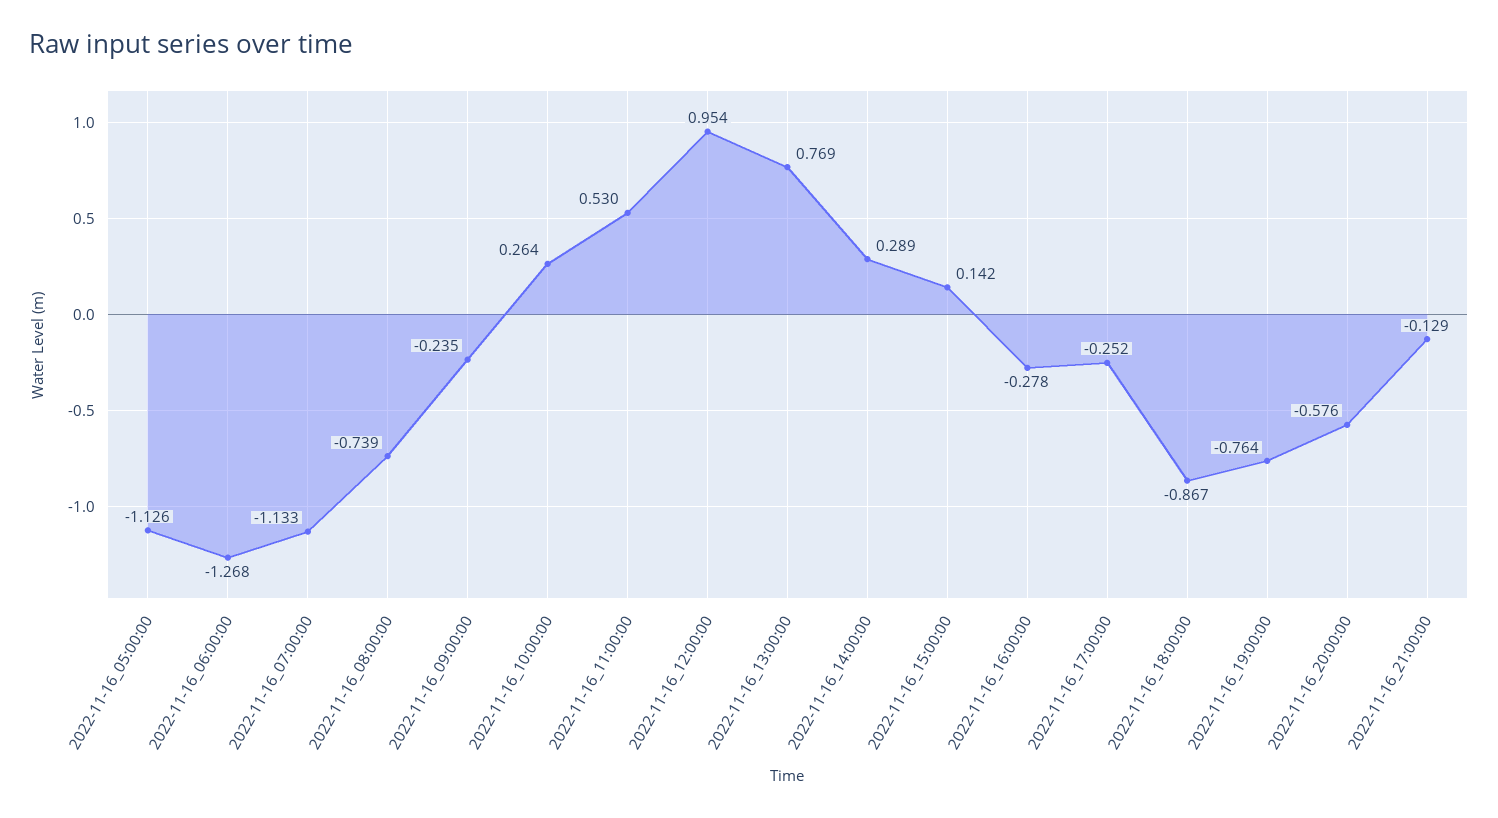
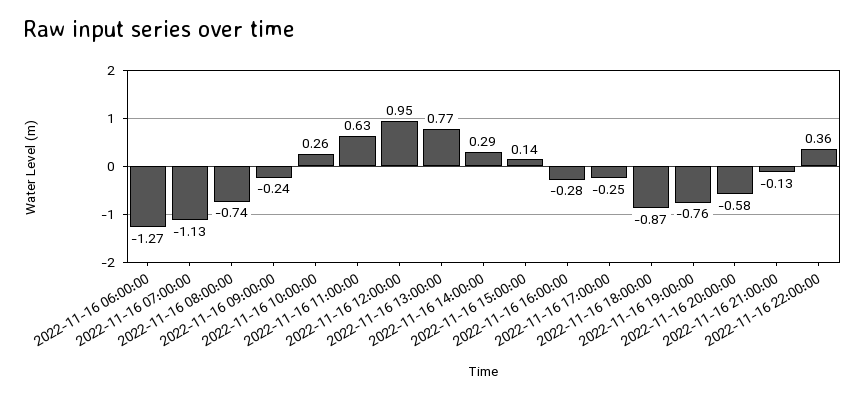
2022-11-16_05:00:00: -1.126 -> none
2022-11-16_11:00:00: 0.53 -> 0.63
2022-11-16 22:00:00: none -> 0.36

